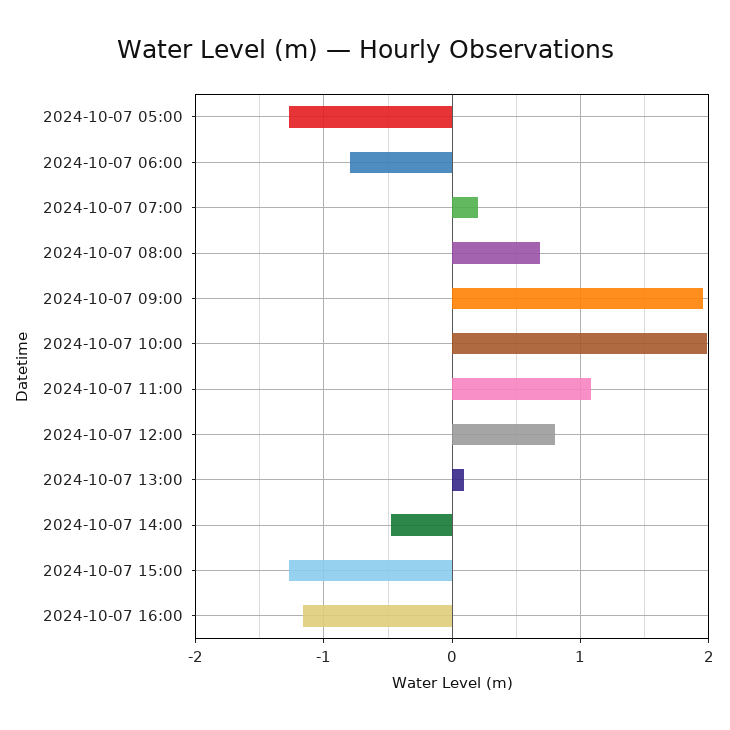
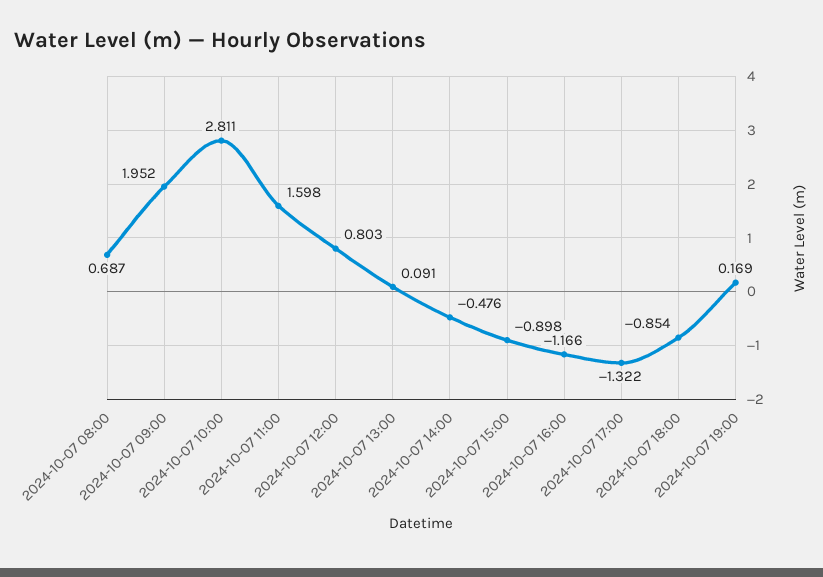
2024-10-07 05:00: -1.3 -> none
2024-10-07 06:00: -0.8 -> none
2024-10-07 07:00: 0.2 -> none
2024-10-07 10:00: 2 -> 2.811
2024-10-07 11:00: 1.1 -> 1.598
2024-10-07 15:00: -1.3 -> -0.898
2024-10-07 17:00: none -> -1.322
2024-10-07 18:00: none -> -0.854
2024-10-07 19:00: none -> 0.169

